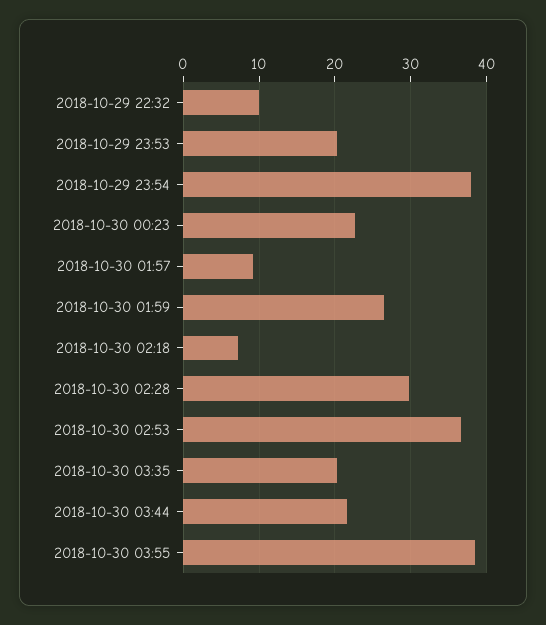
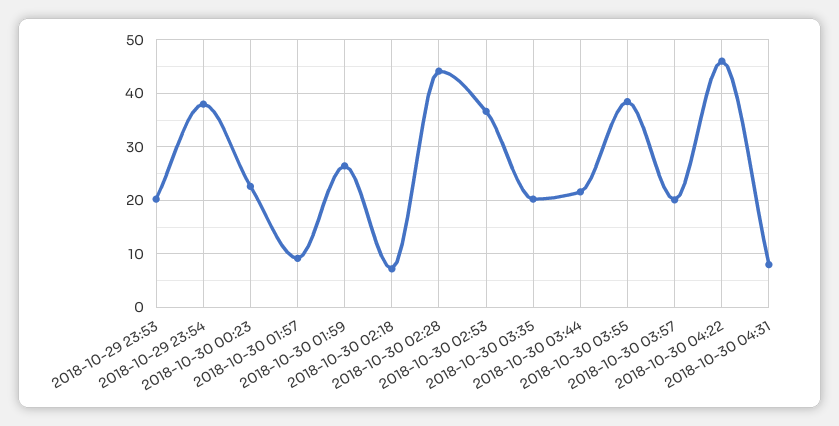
2018-10-29 22:32: 10 -> none
2018-10-30 02:28: 30 -> 44
2018-10-30 03:57: none -> 20
2018-10-30 04:22: none -> 46
2018-10-30 04:31: none -> 8

